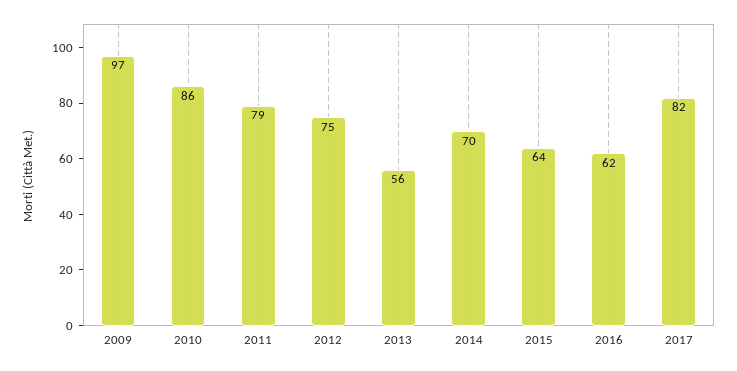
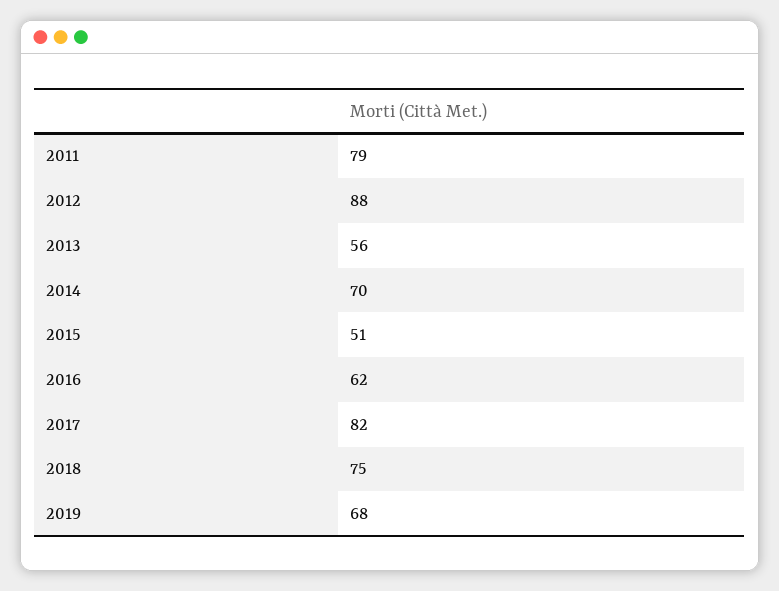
2009: 97 -> none
2010: 86 -> none
2012: 75 -> 88
2015: 64 -> 51
2018: none -> 75
2019: none -> 68

